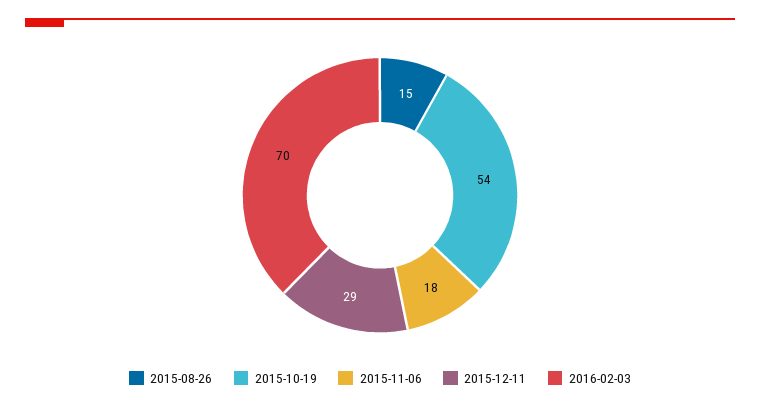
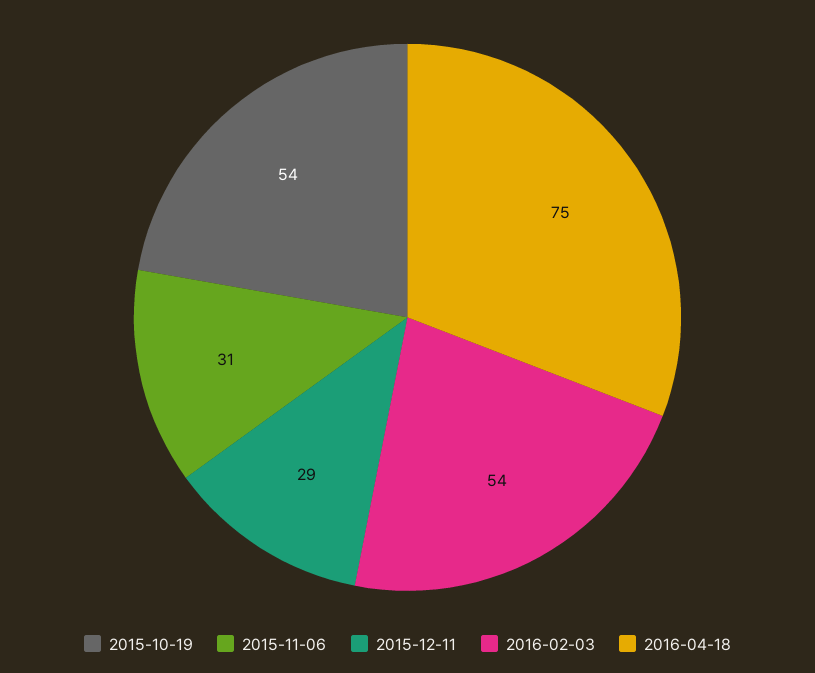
2015-08-26: 15 -> none
2015-11-06: 18 -> 31
2016-02-03: 70 -> 54
2016-04-18: none -> 75

